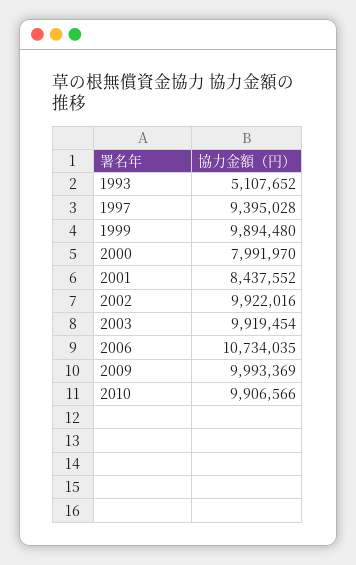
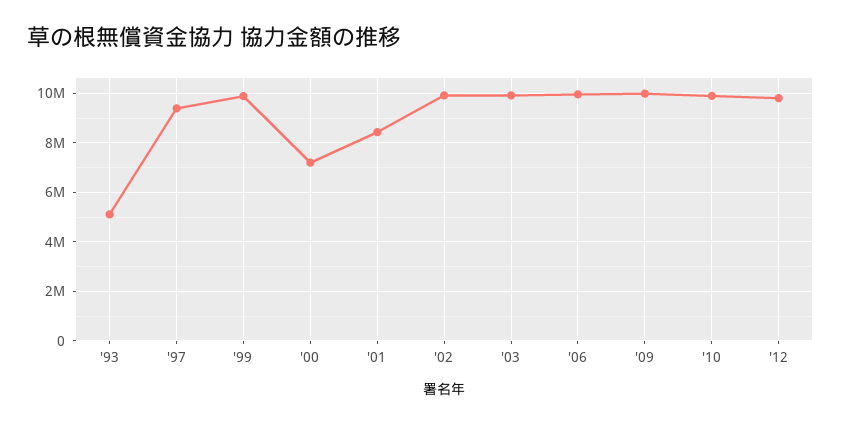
2000: 7991970 -> 7250000
2006: 10734035 -> 10000000
'12: none -> 9750000

